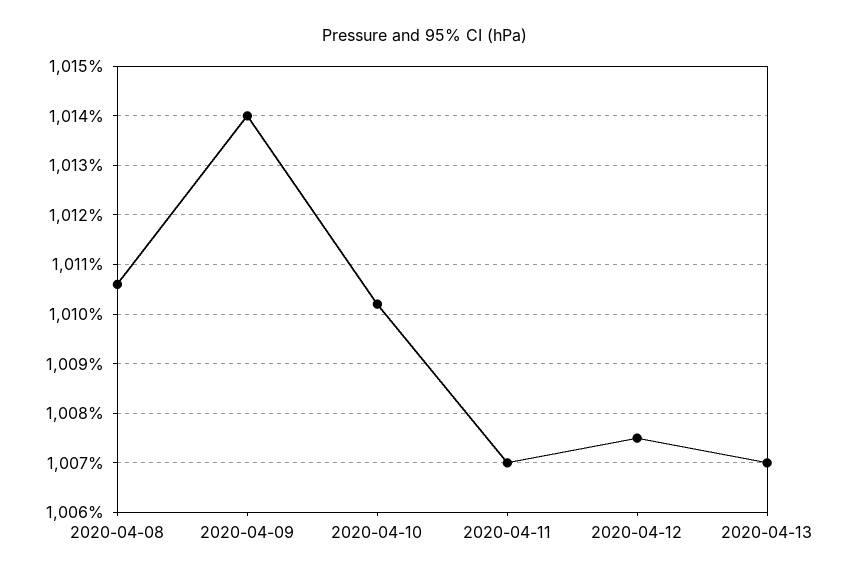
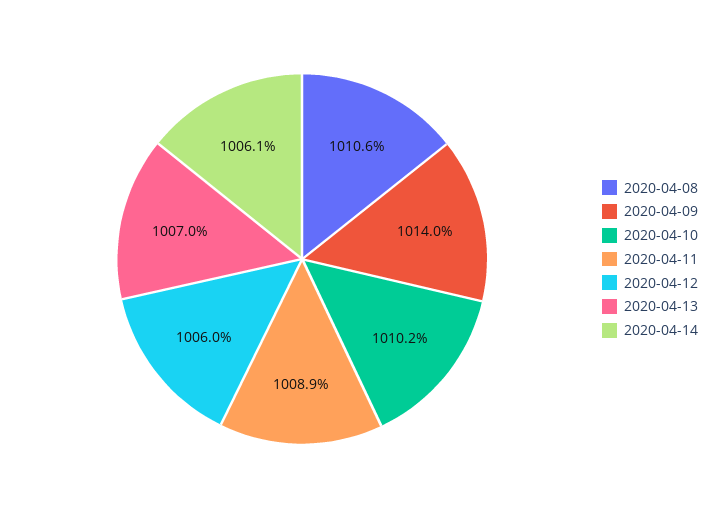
2020-04-11: 1007 -> 1008.9
2020-04-12: 1007.5 -> 1006
2020-04-14: none -> 1006.1

